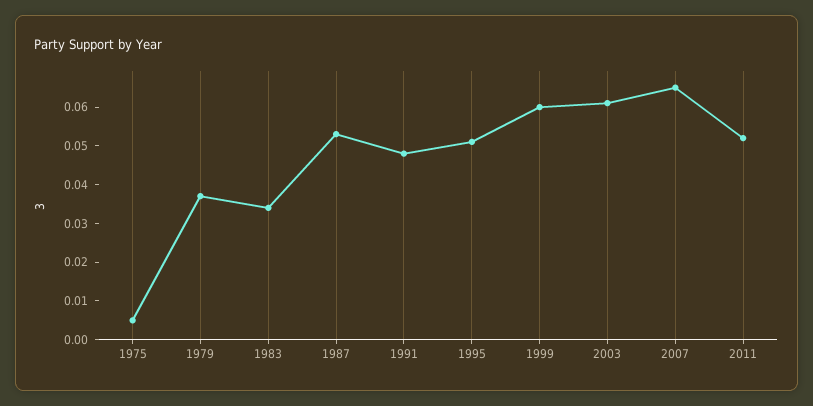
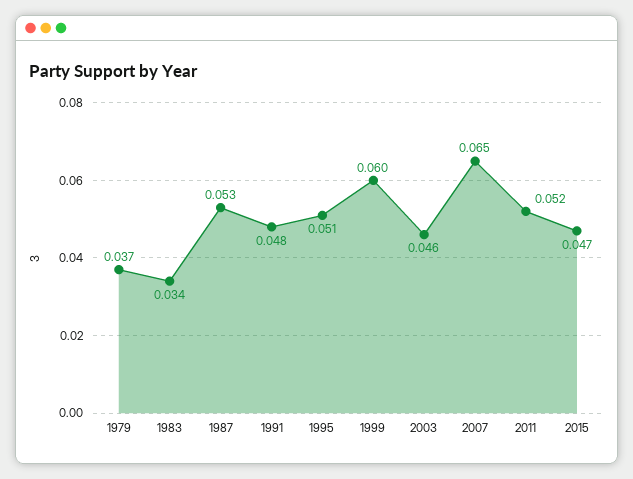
1975: 0.005 -> none
2003: 0.06 -> 0.046
2015: none -> 0.047

